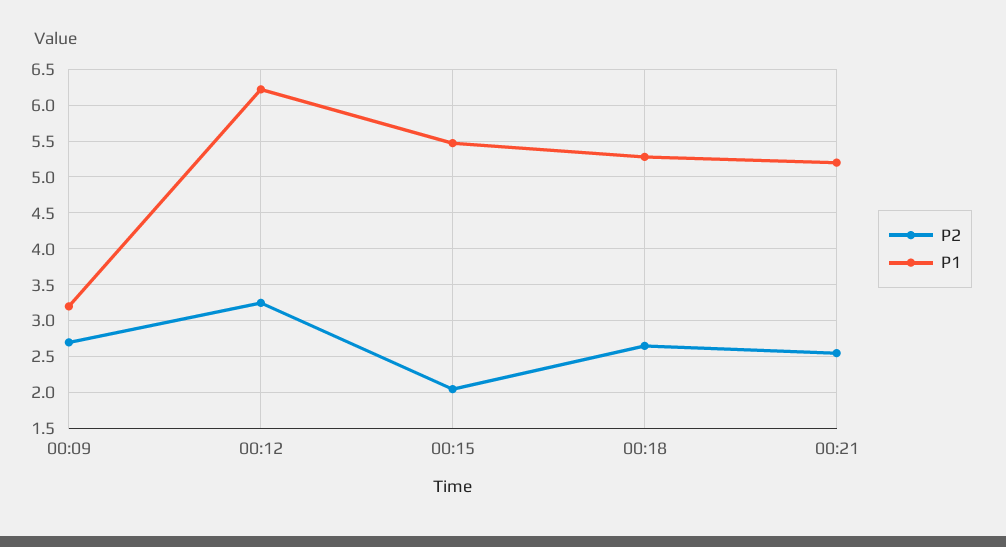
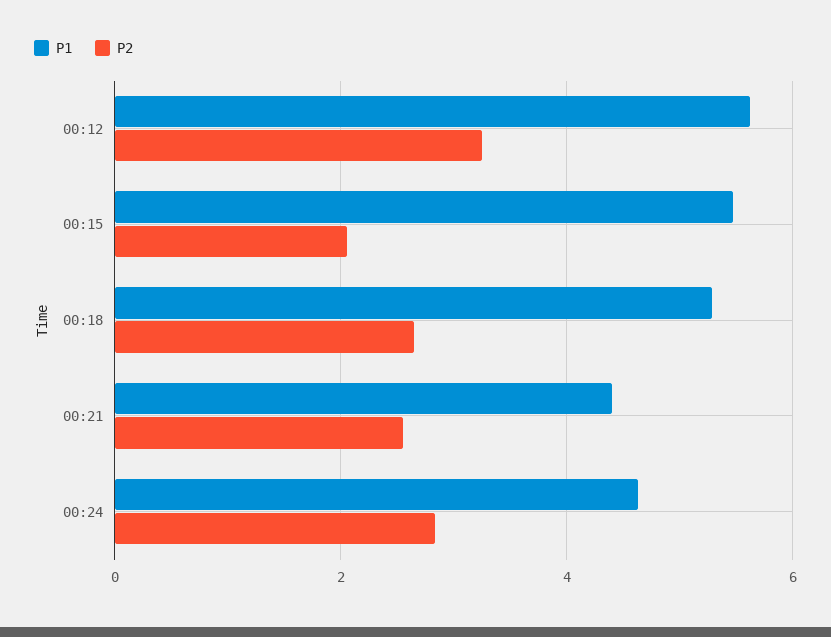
P2, 00:09: 2.7 -> none
P1, 00:09: 3.2 -> none
P1, 00:12: 6.2 -> 5.6
P1, 00:21: 5.2 -> 4.4
P1, 00:24: none -> 4.6
P2, 00:24: none -> 2.8

